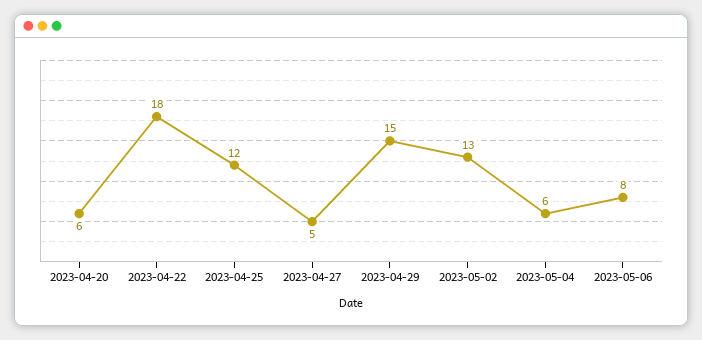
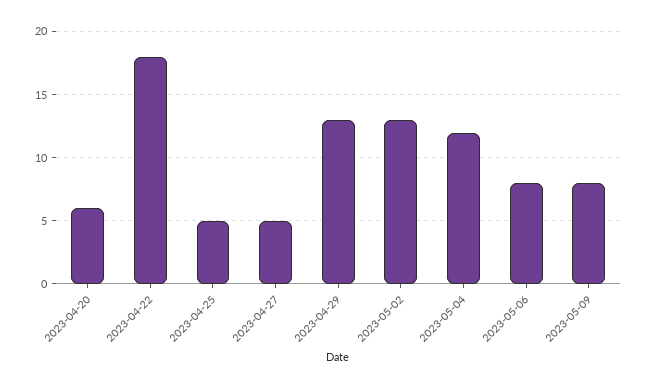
2023-04-25: 12 -> 5
2023-04-29: 15 -> 13
2023-05-04: 6 -> 12
2023-05-09: none -> 8

